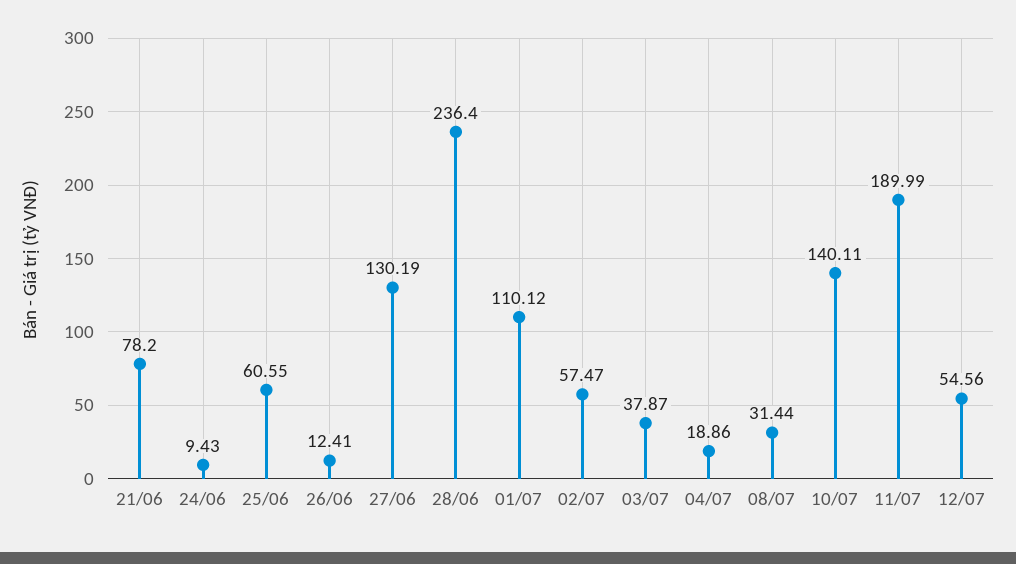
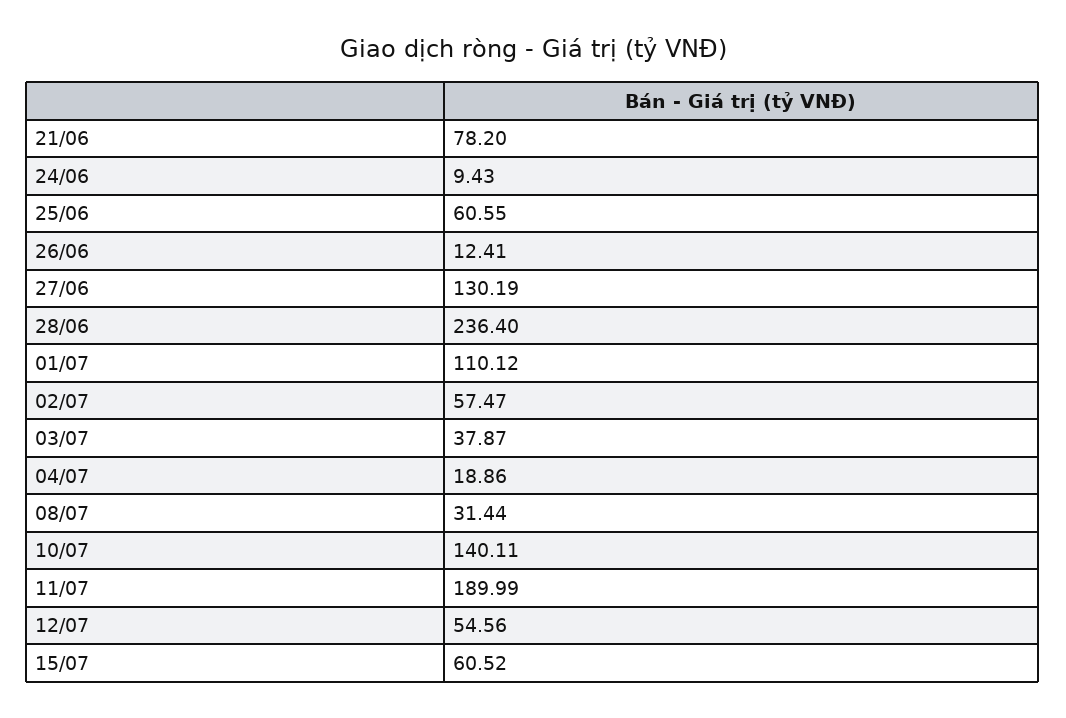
15/07: none -> 60.52

